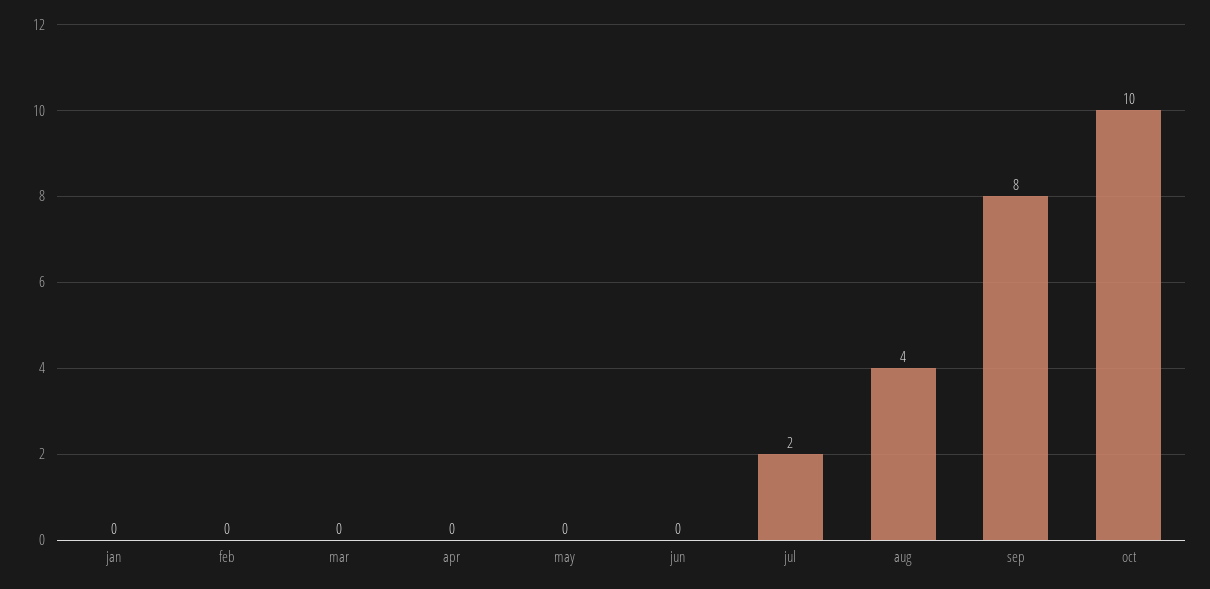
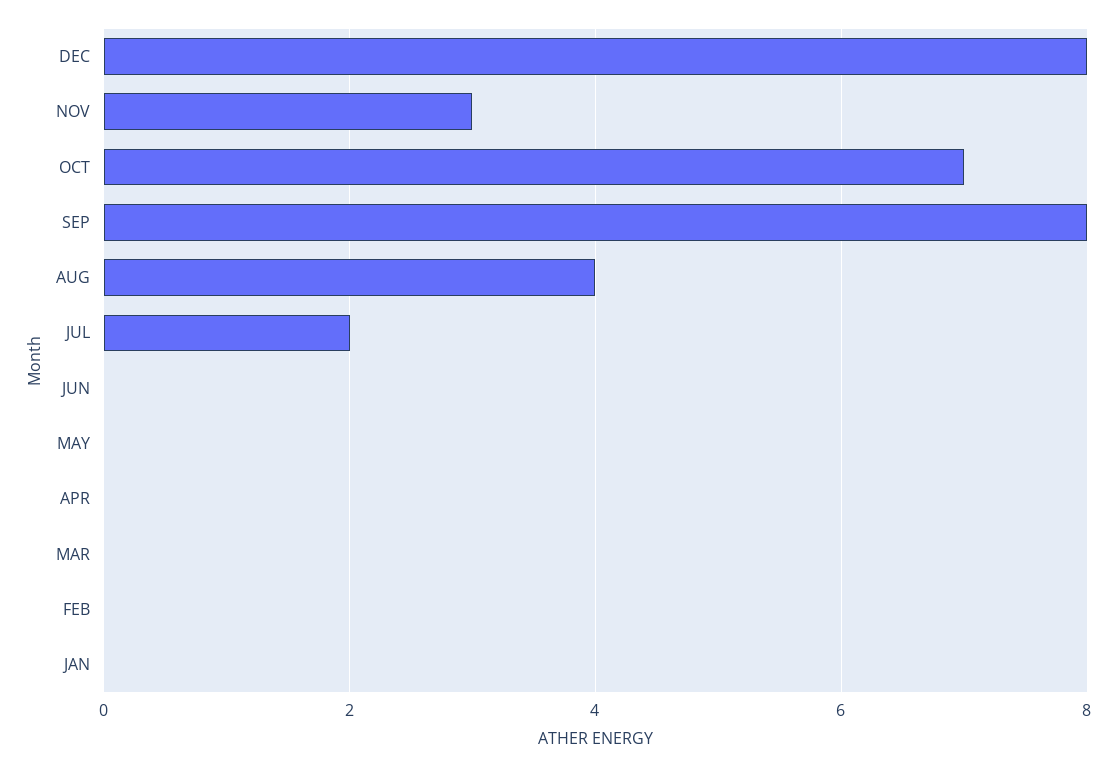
oct: 10 -> 7
DEC: none -> 8
NOV: none -> 3

